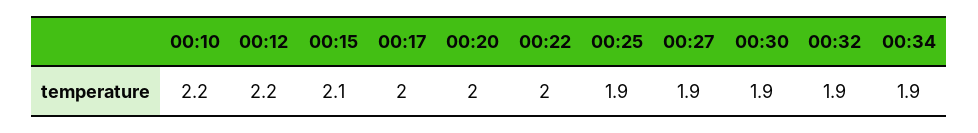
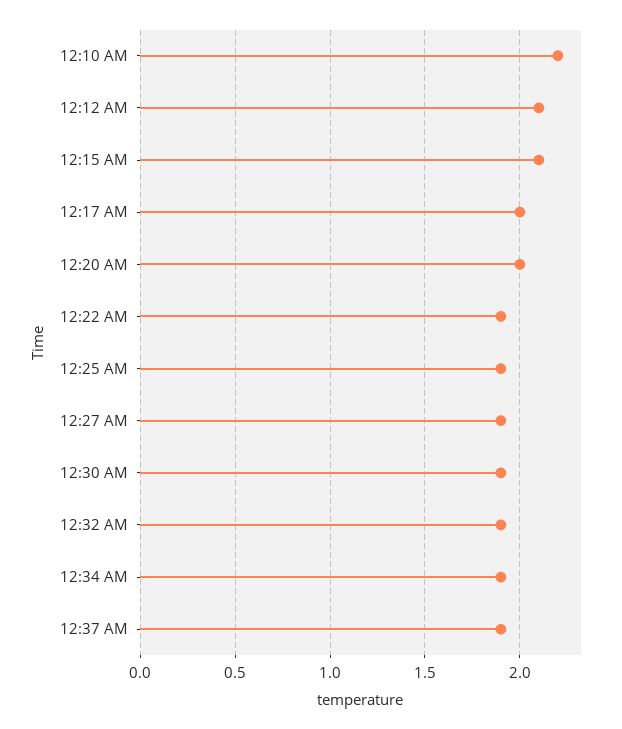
00:12: 2.2 -> 2.1
00:22: 2 -> 1.9
12:37 AM: none -> 1.9

